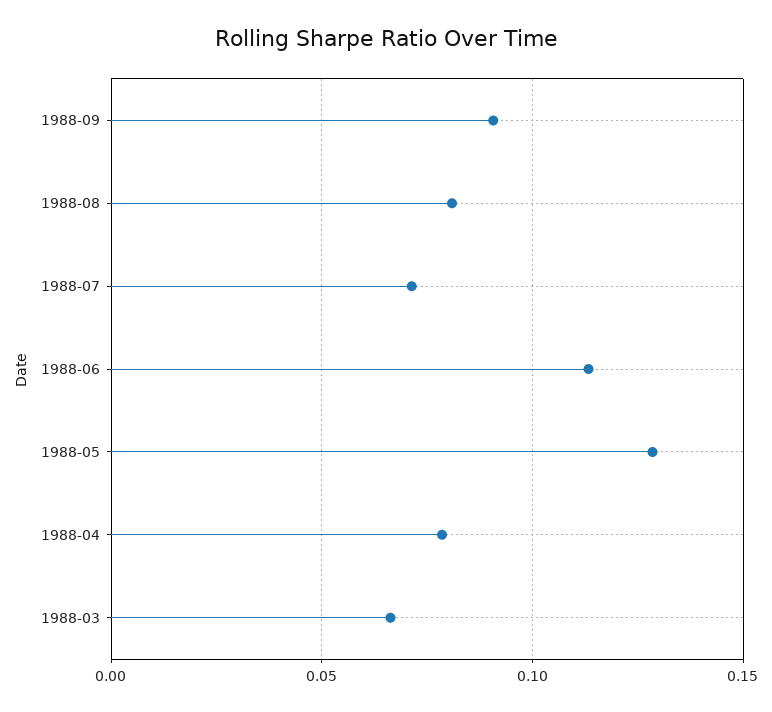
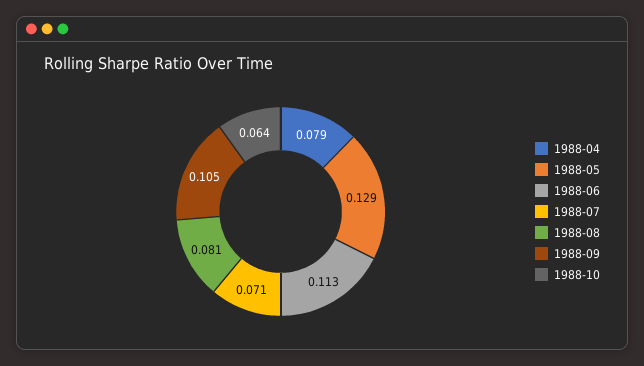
1988-09: 0.09 -> 0.105
1988-03: 0.065 -> none
1988-10: none -> 0.064

